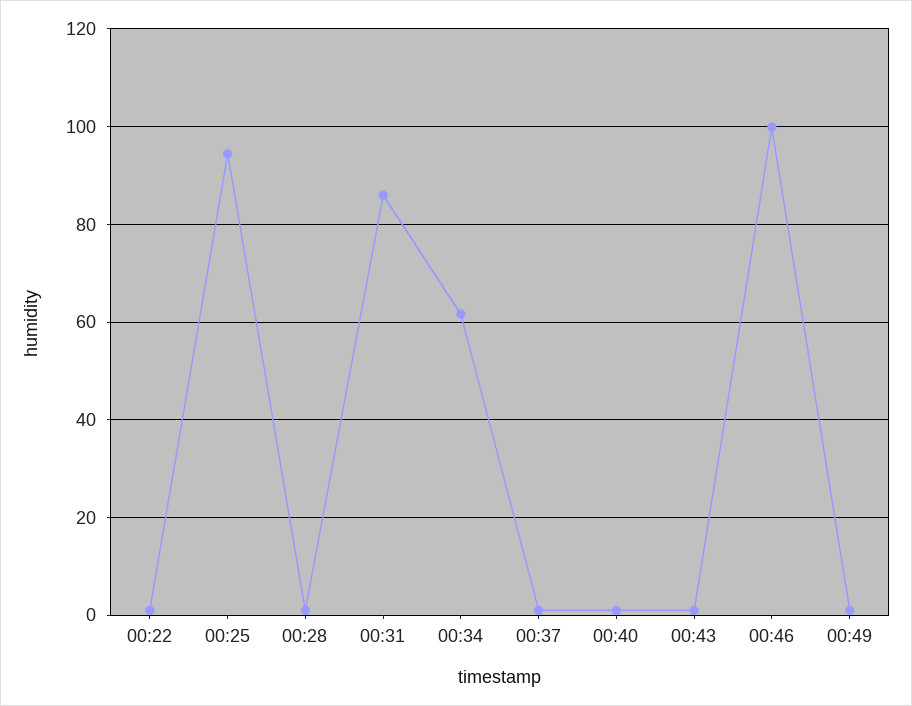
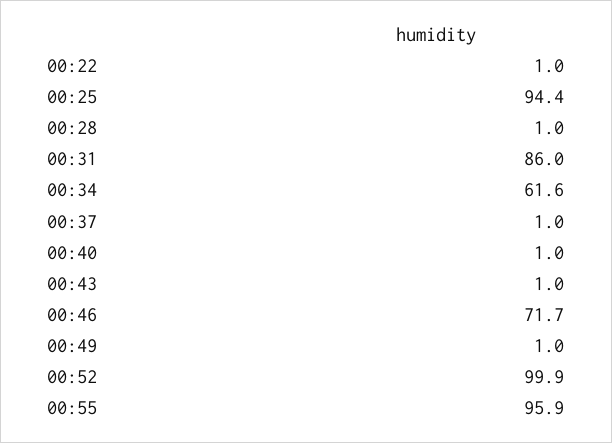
00:46: 100 -> 71.7
00:52: none -> 99.9
00:55: none -> 95.9

